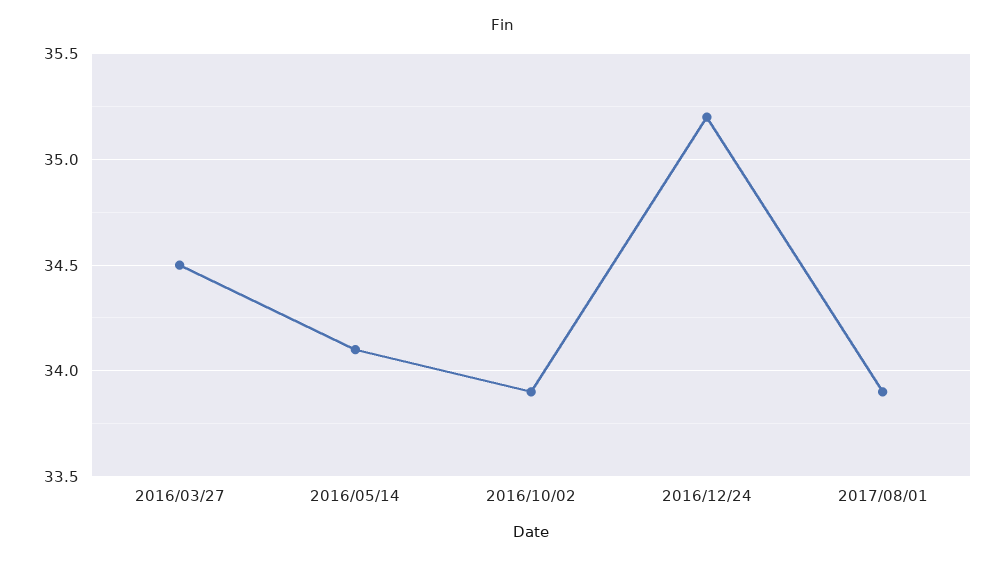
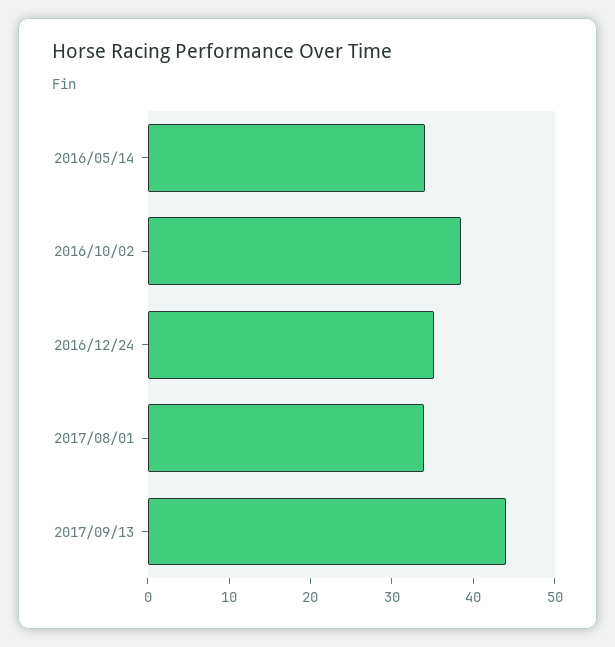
2016/03/27: 34.5 -> none
2016/10/02: 33.9 -> 38
2017/09/13: none -> 44

